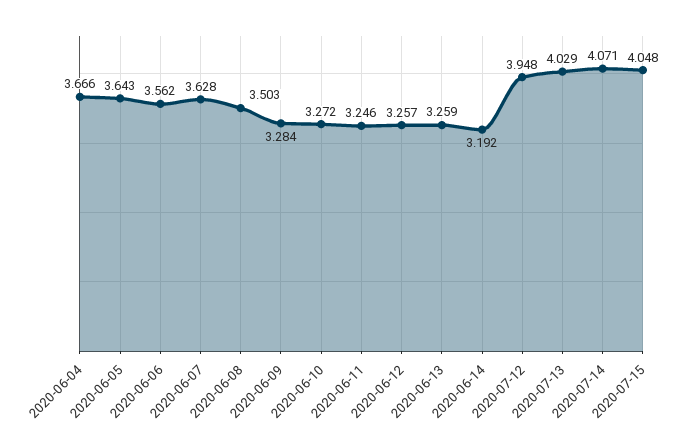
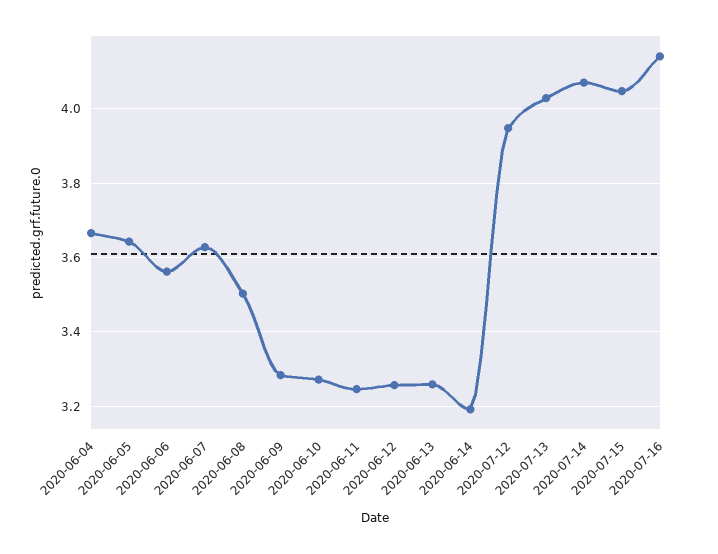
2020-07-16: none -> 4.14

